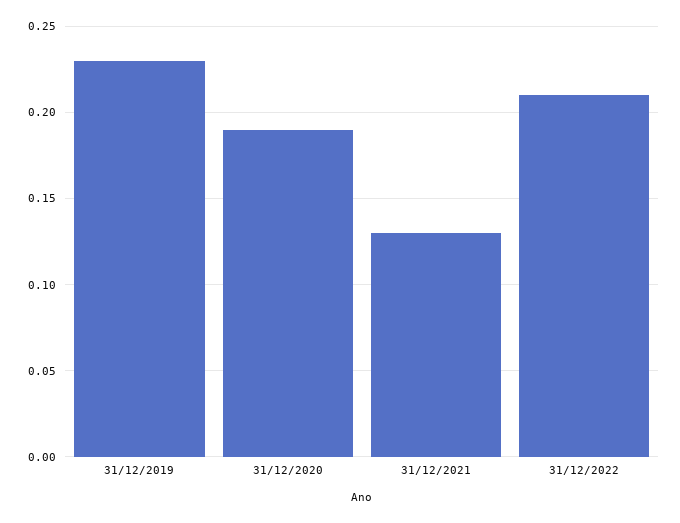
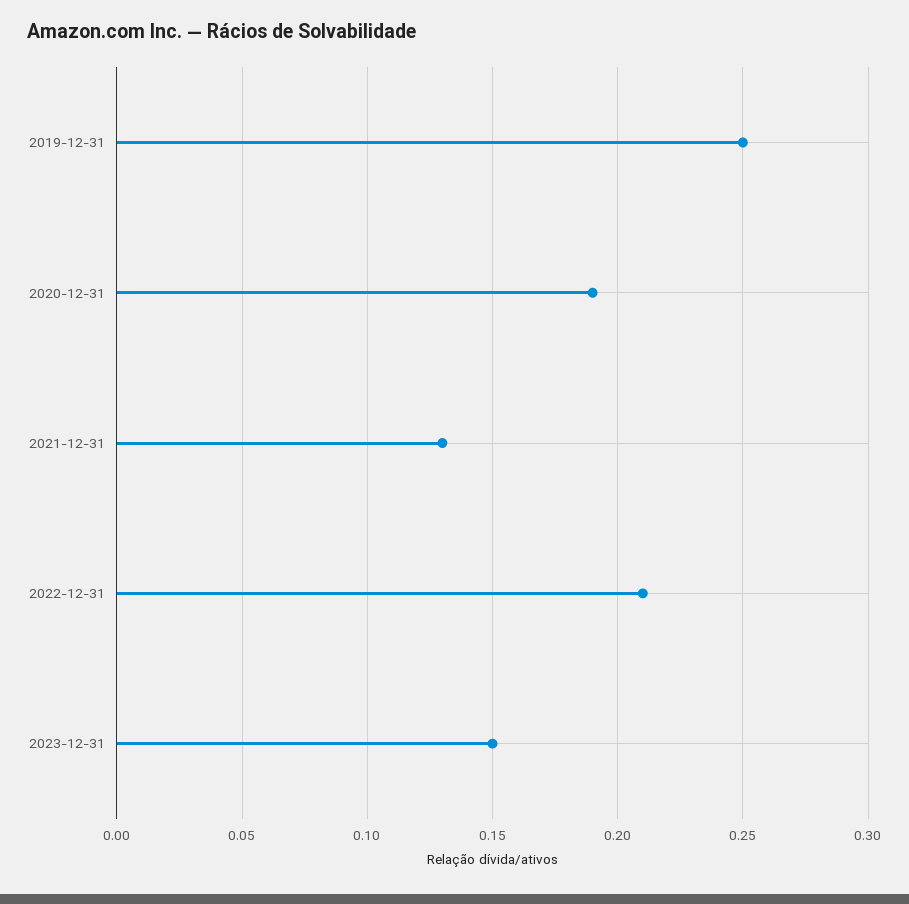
31/12/2019: 0.23 -> 0.25
2023-12-31: none -> 0.15

